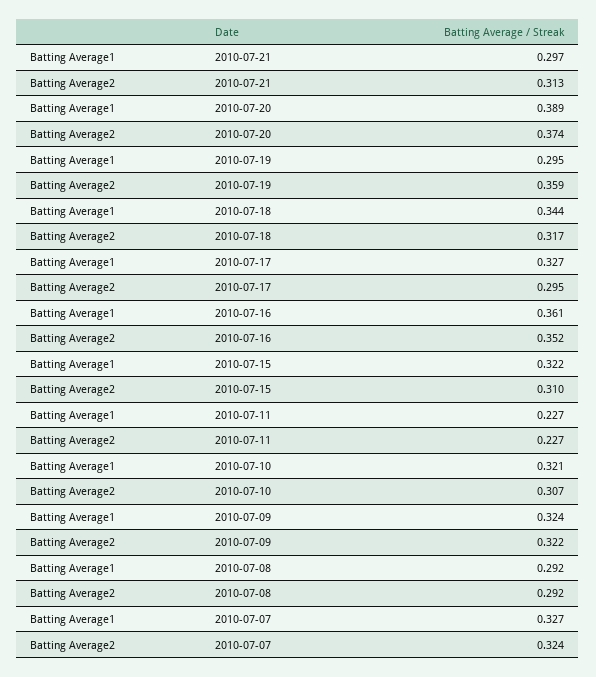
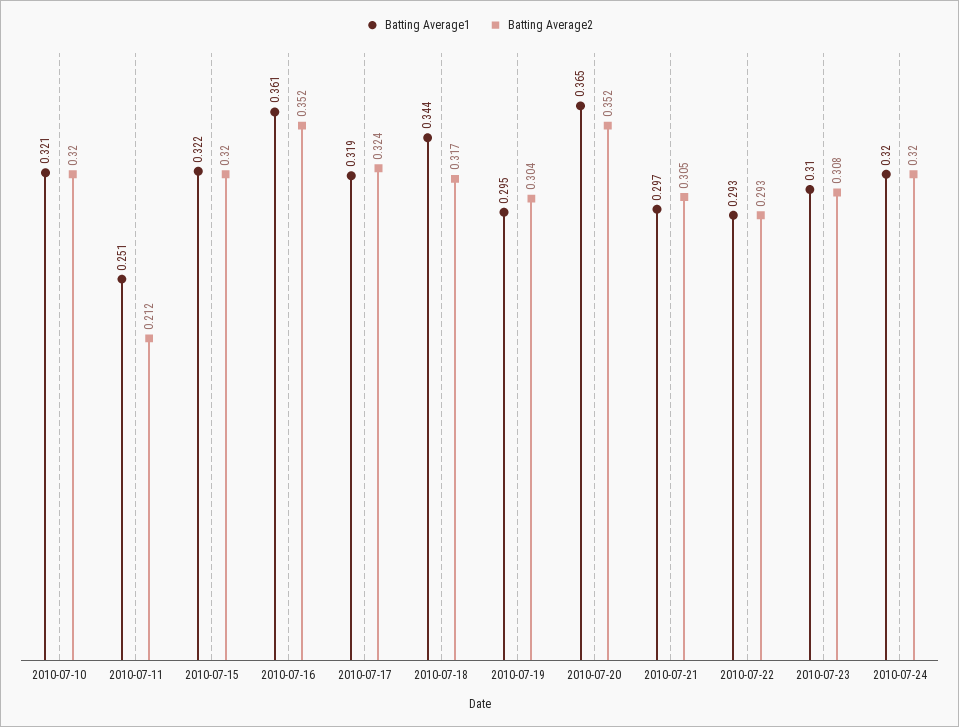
Batting Average2, 2010-07-21: 0.313 -> 0.305
Batting Average1, 2010-07-20: 0.389 -> 0.365
Batting Average2, 2010-07-20: 0.374 -> 0.352
Batting Average2, 2010-07-19: 0.359 -> 0.304
Batting Average1, 2010-07-17: 0.327 -> 0.319
Batting Average2, 2010-07-17: 0.295 -> 0.324
Batting Average2, 2010-07-15: 0.31 -> 0.32
Batting Average1, 2010-07-11: 0.227 -> 0.251
Batting Average2, 2010-07-11: 0.227 -> 0.212
Batting Average2, 2010-07-10: 0.307 -> 0.32
Batting Average1, 2010-07-09: 0.324 -> none
Batting Average2, 2010-07-09: 0.322 -> none
Batting Average1, 2010-07-08: 0.292 -> none
Batting Average2, 2010-07-08: 0.292 -> none
Batting Average1, 2010-07-07: 0.327 -> none
Batting Average2, 2010-07-07: 0.324 -> none
Batting Average1, 2010-07-22: none -> 0.293
Batting Average2, 2010-07-22: none -> 0.293
Batting Average1, 2010-07-23: none -> 0.31
Batting Average2, 2010-07-23: none -> 0.308
Batting Average1, 2010-07-24: none -> 0.32
Batting Average2, 2010-07-24: none -> 0.32

